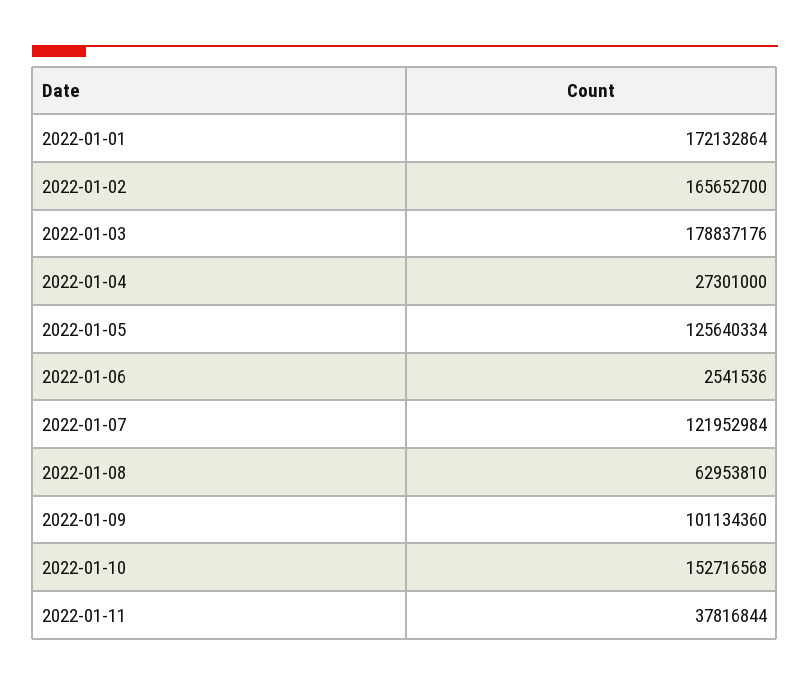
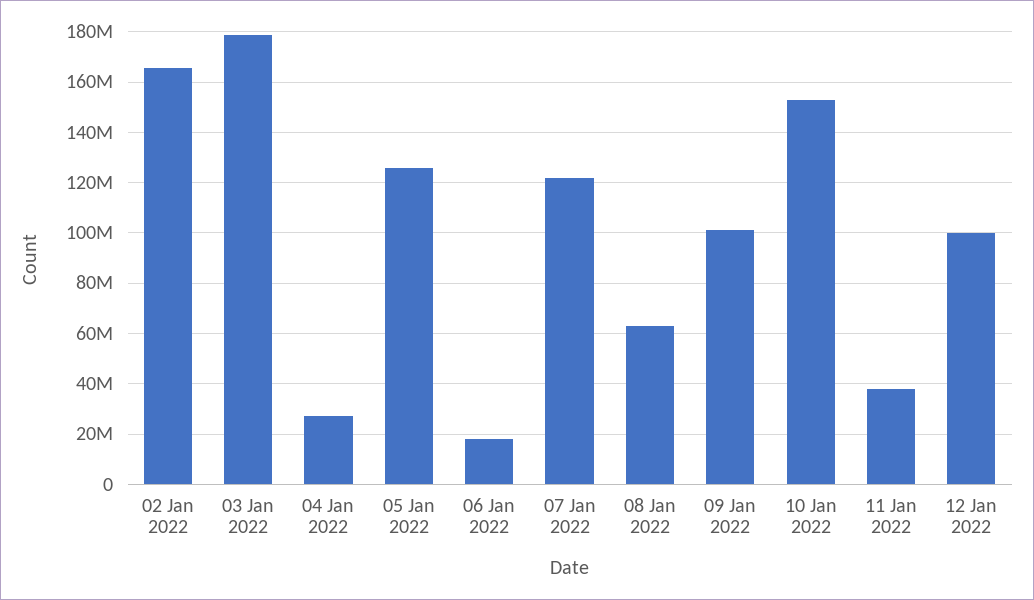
2022-01-01: 172132864 -> none
2022-01-06: 2541536 -> 17500000
12 Jan 2022: none -> 100000000

